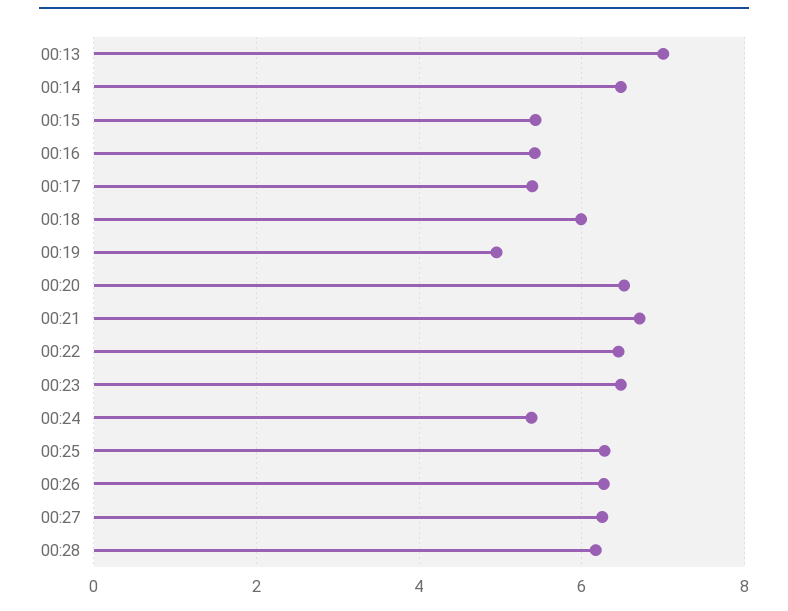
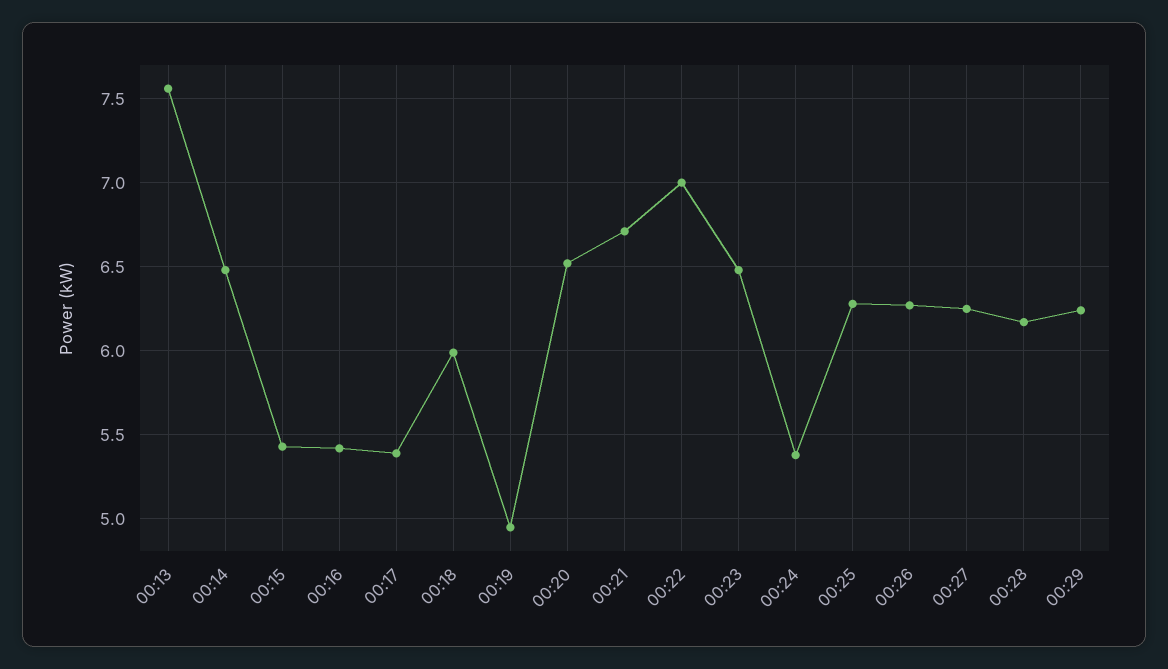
00:13: 7 -> 7.55
00:22: 6.4 -> 7
00:29: none -> 6.25

